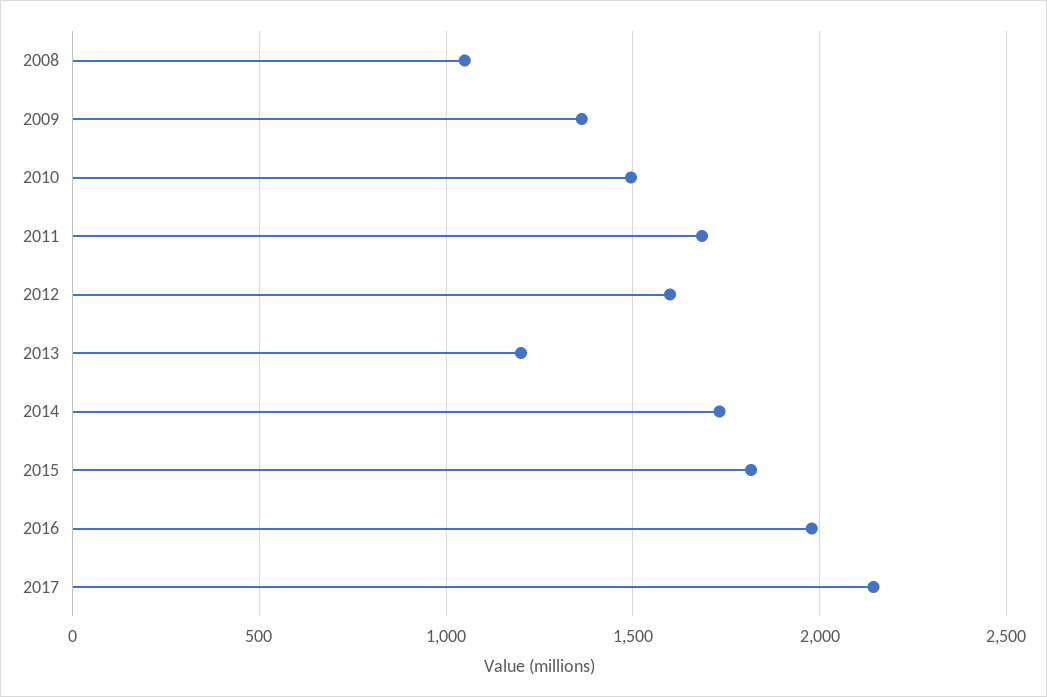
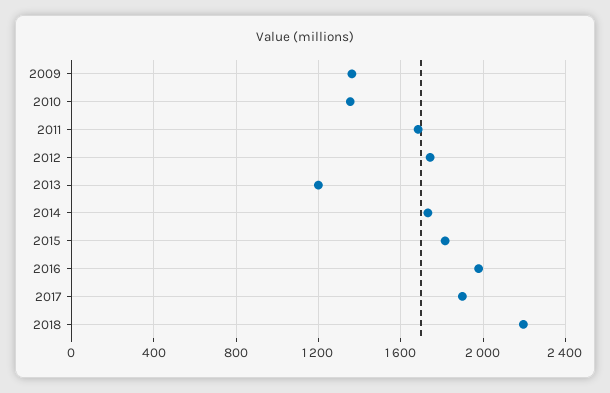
2008: 1050 -> none
2010: 1500 -> 1350
2012: 1600 -> 1750
2017: 2150 -> 1900
2018: none -> 2200

